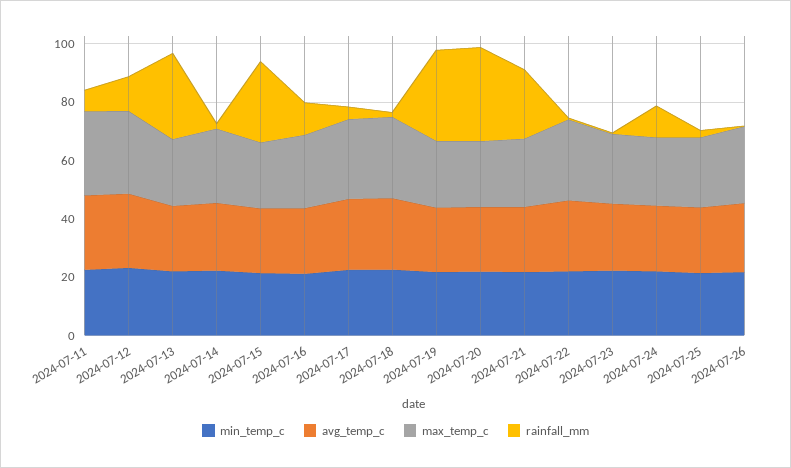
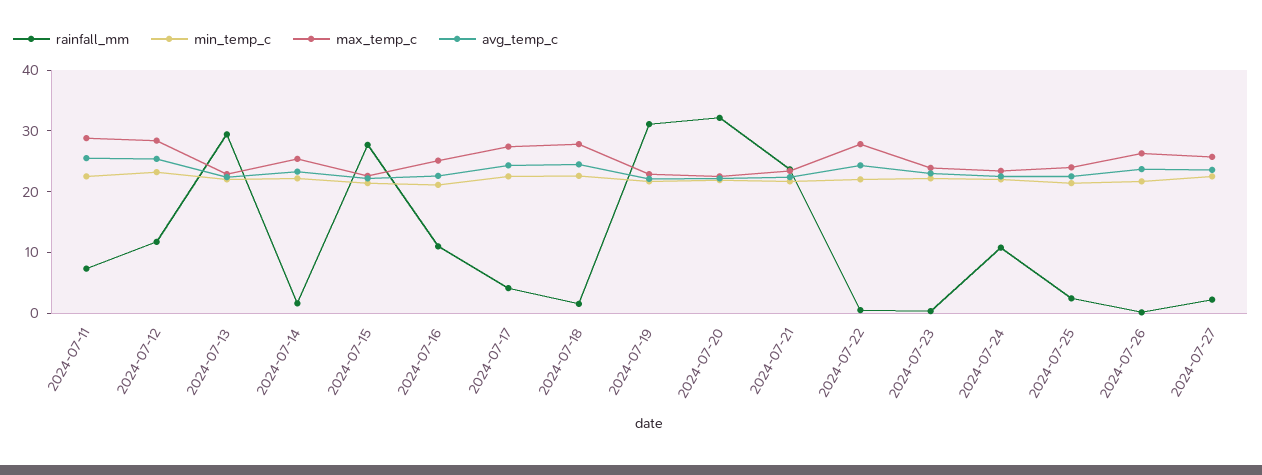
rainfall_mm, 2024-07-27: none -> 2
min_temp_c, 2024-07-27: none -> 22
max_temp_c, 2024-07-27: none -> 26
avg_temp_c, 2024-07-27: none -> 24

